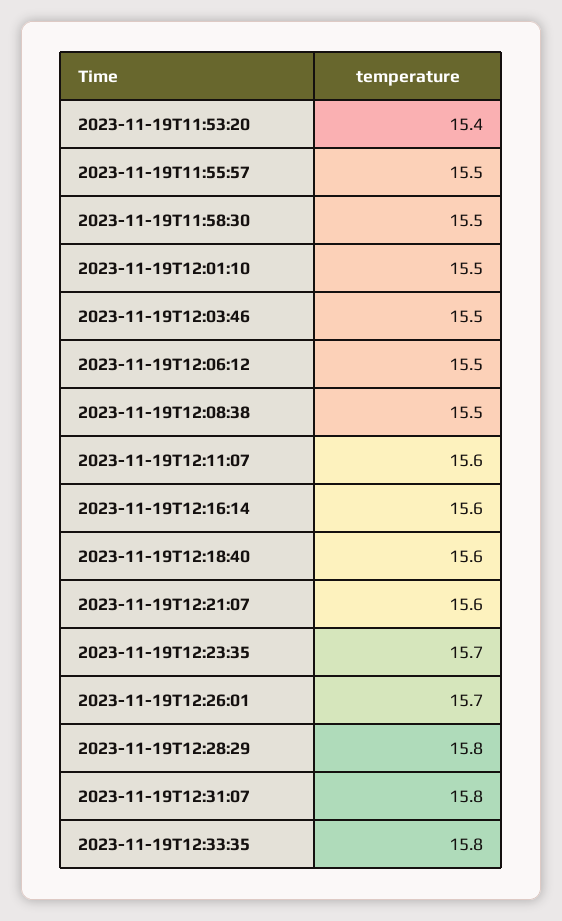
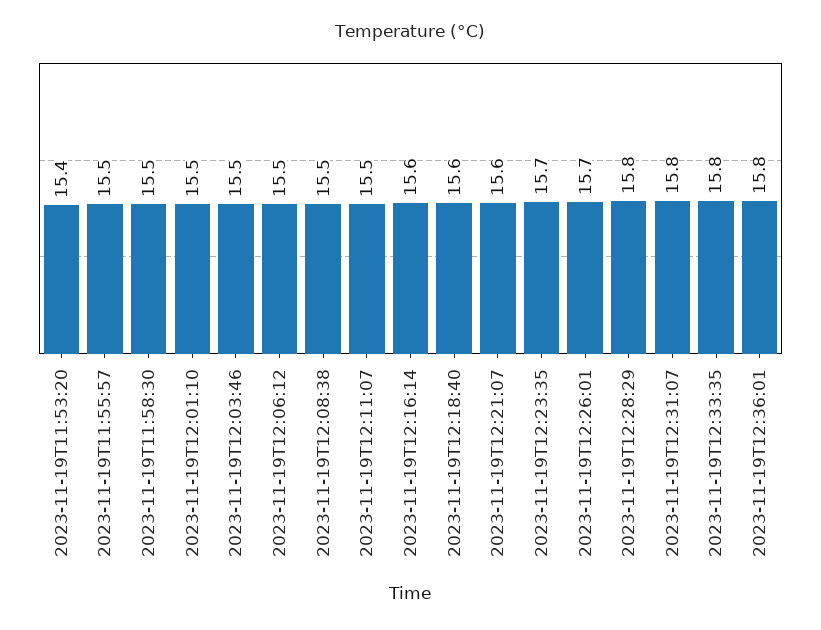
2023-11-19T12:11:07: 15.6 -> 15.5
2023-11-19T12:36:01: none -> 15.8

